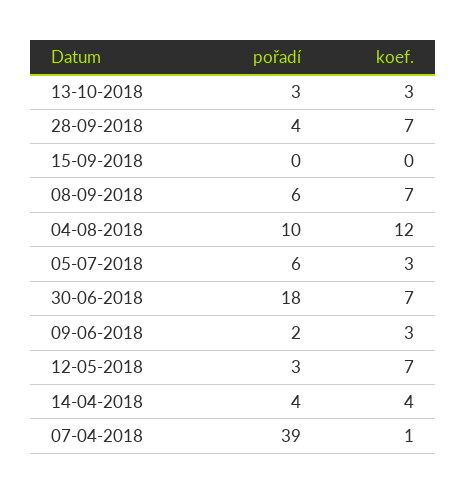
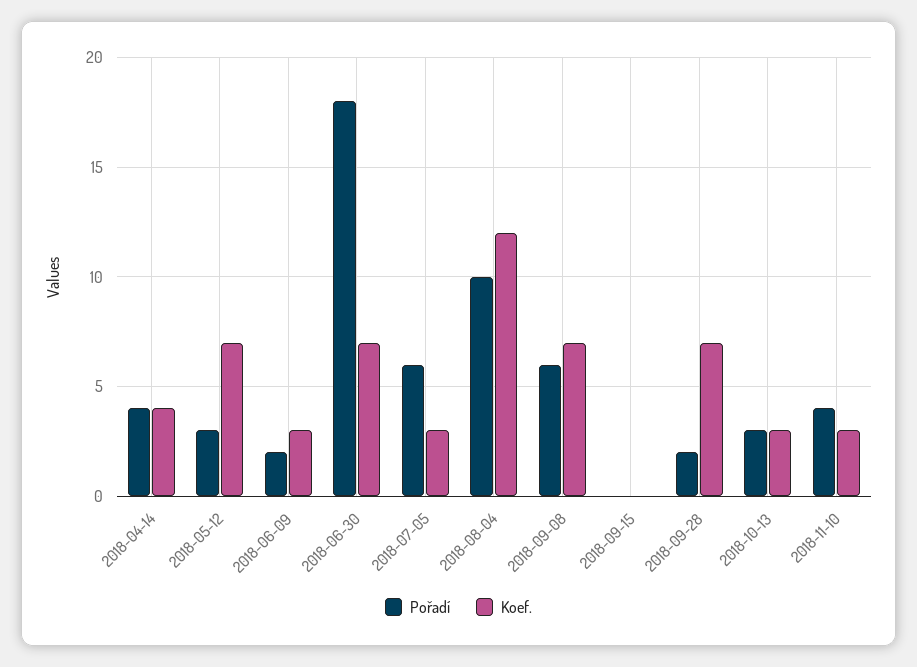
pořadí, 28-09-2018: 4 -> 2
pořadí, 07-04-2018: 39 -> none
koef., 07-04-2018: 1 -> none
pořadí, 2018-11-10: none -> 4
koef., 2018-11-10: none -> 3

